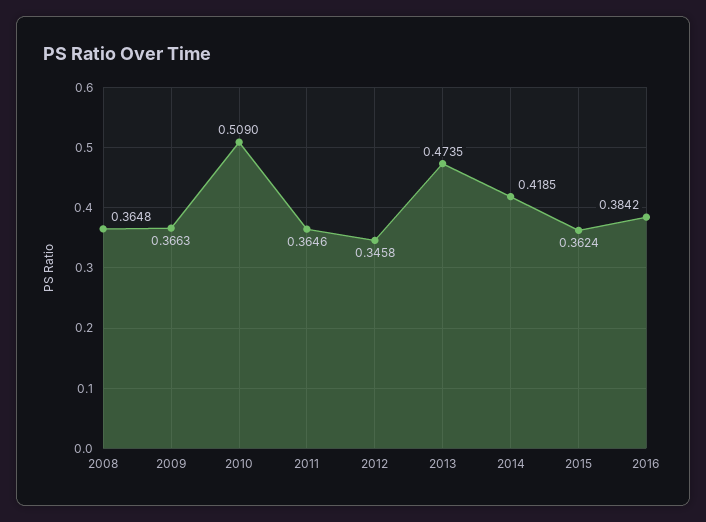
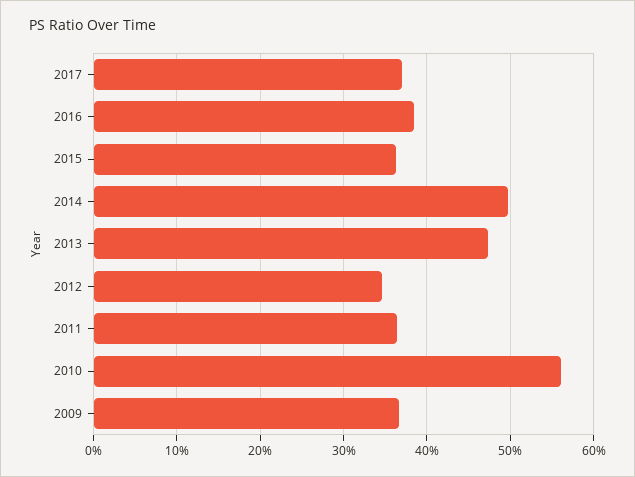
2008: 0.3648 -> none
2010: 0.509 -> 0.56
2014: 0.4185 -> 0.5
2017: none -> 0.37

